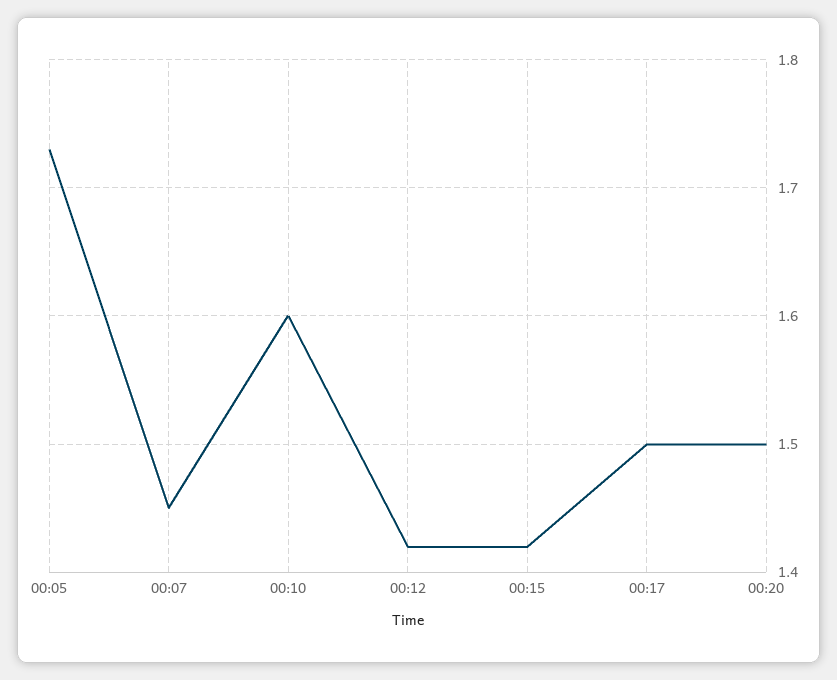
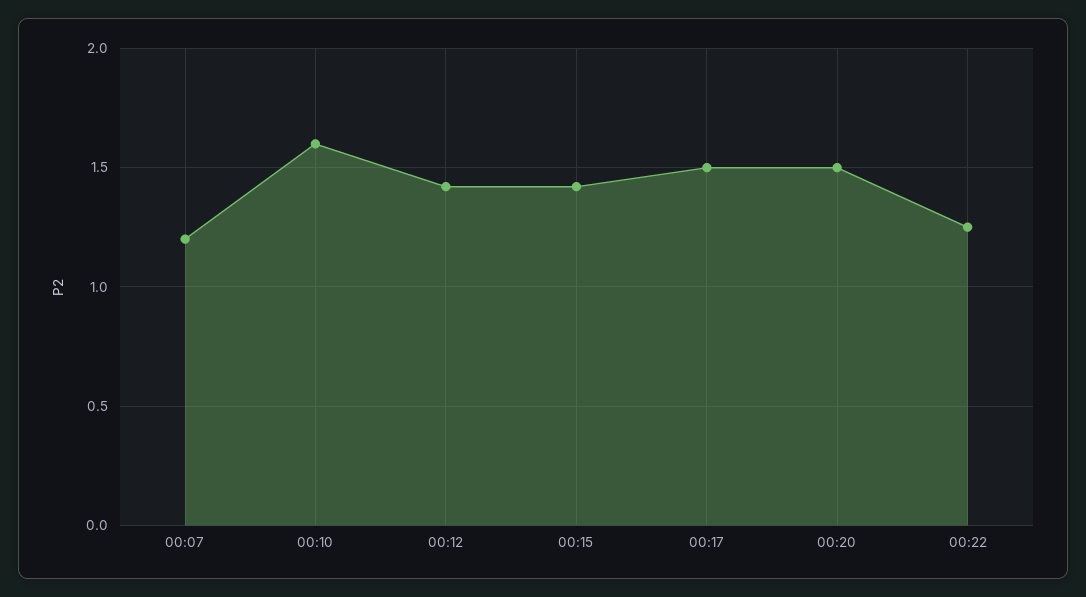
00:05: 1.73 -> none
00:07: 1.45 -> 1.2
00:22: none -> 1.25

